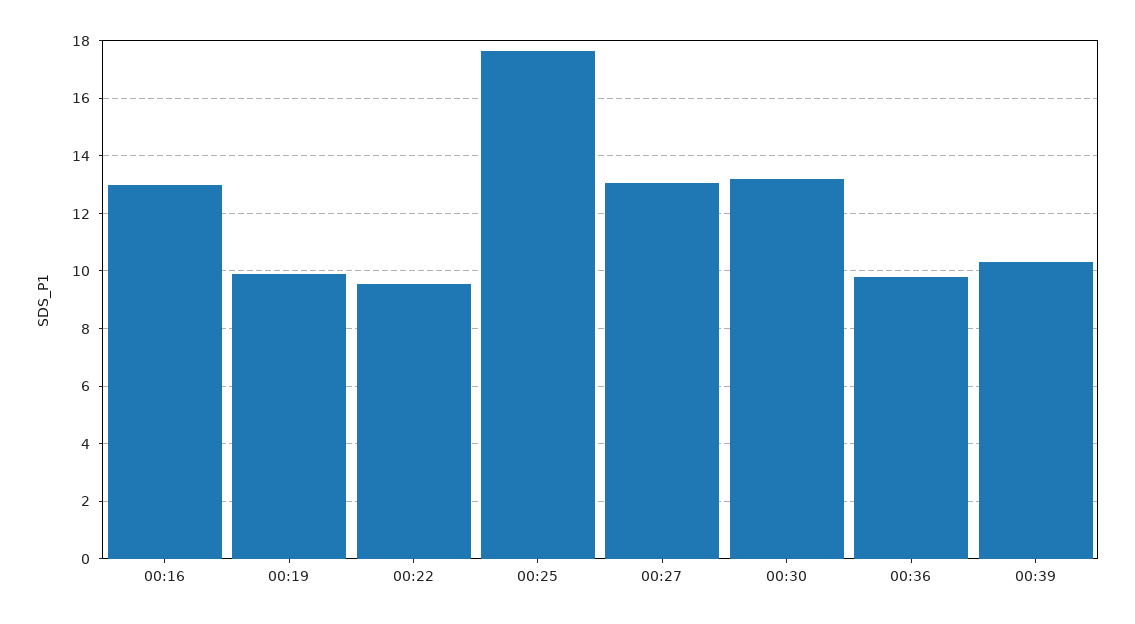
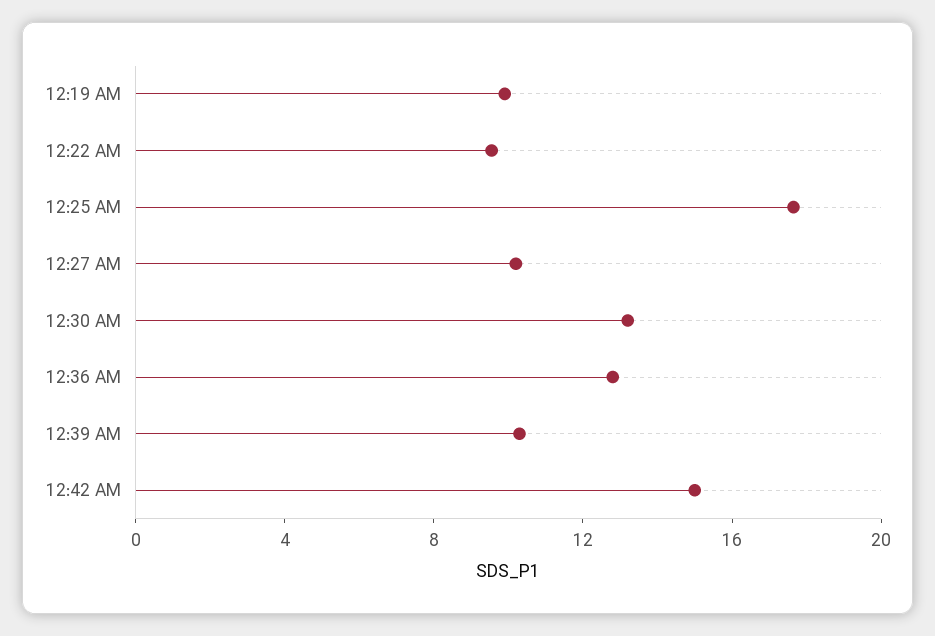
00:16: 13 -> none
00:27: 13 -> 10
00:36: 9.75 -> 13
12:42 AM: none -> 15

